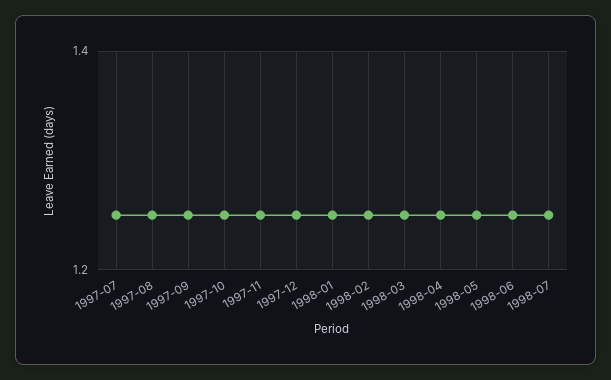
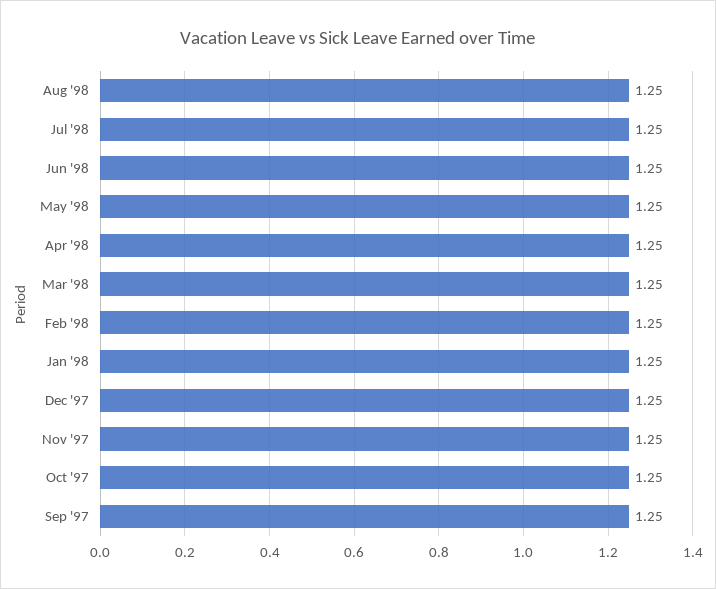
1997-07: 1.25 -> none
1997-08: 1.25 -> none
Aug '98: none -> 1.25

